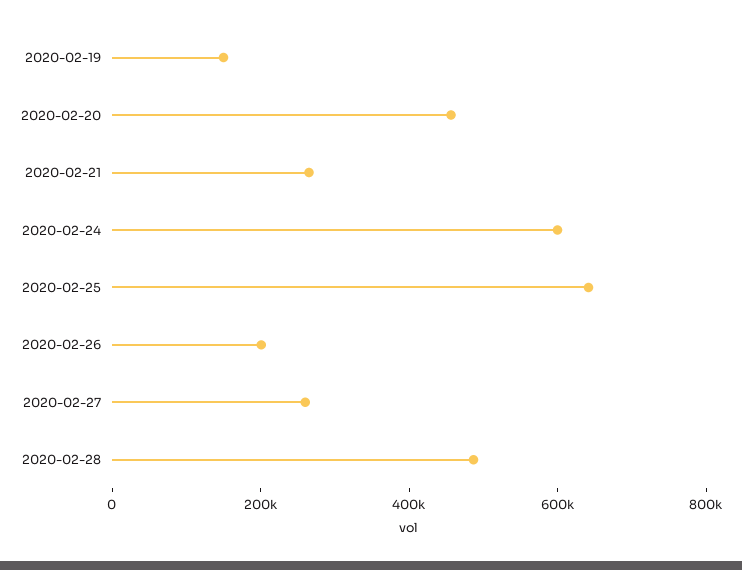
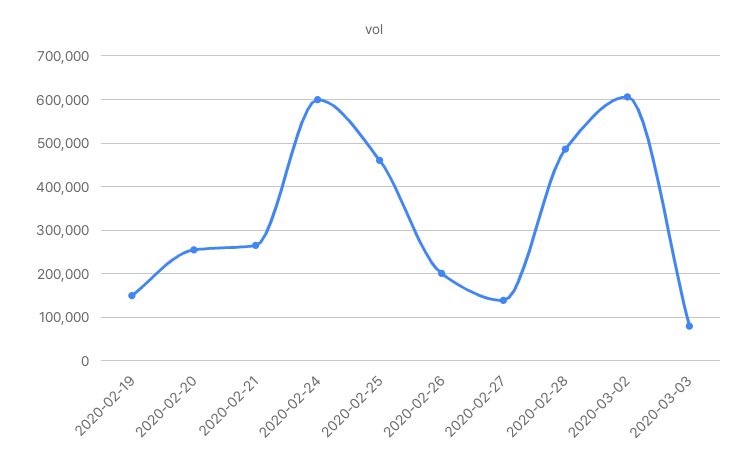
2020-02-20: 450000 -> 260000
2020-02-25: 650000 -> 460000
2020-02-27: 250000 -> 140000
2020-03-02: none -> 600000
2020-03-03: none -> 80000

